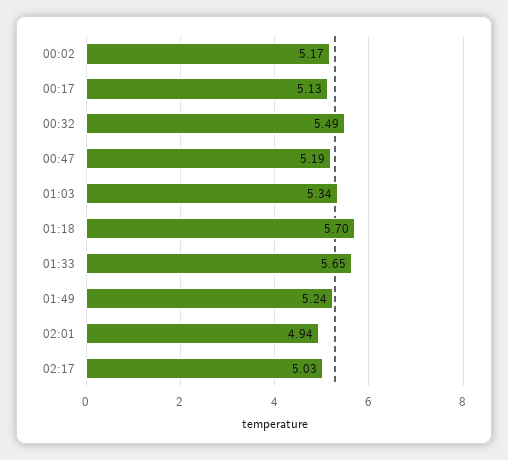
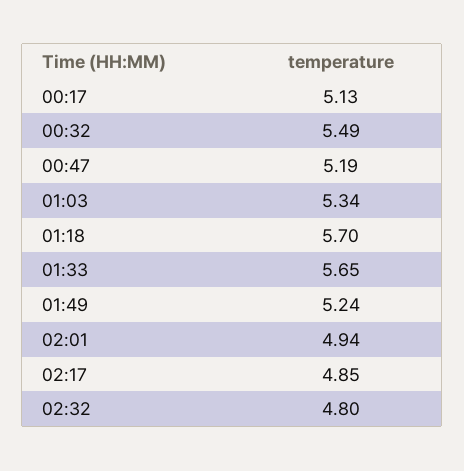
00:02: 5.17 -> none
02:17: 5.03 -> 4.85
02:32: none -> 4.8

